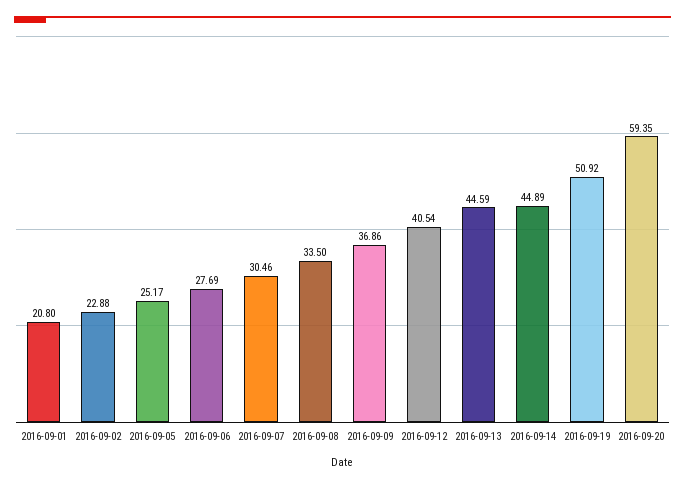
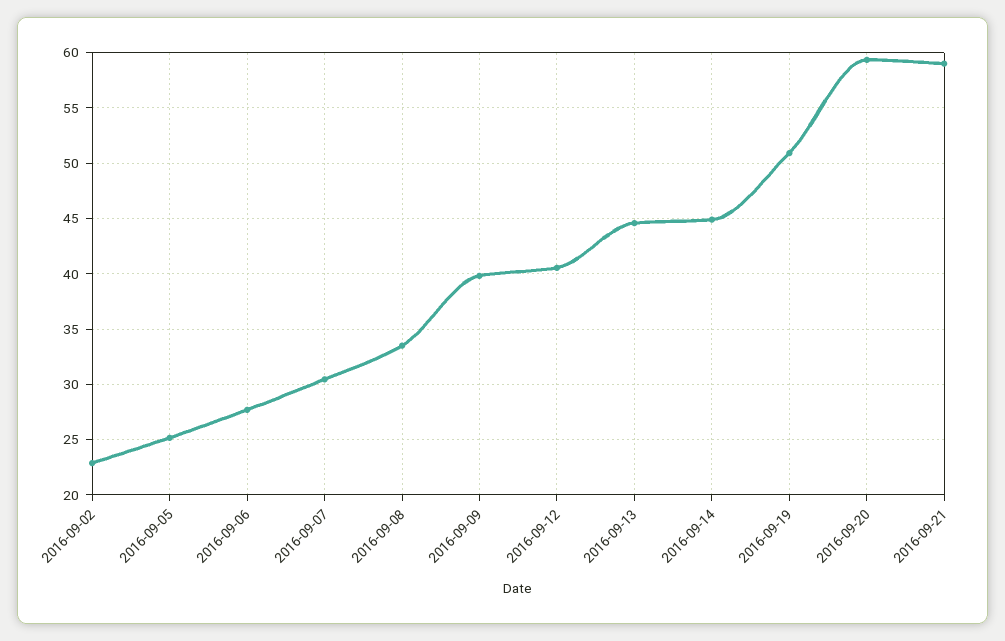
2016-09-01: 20.8 -> none
2016-09-09: 36.86 -> 40
2016-09-21: none -> 59

